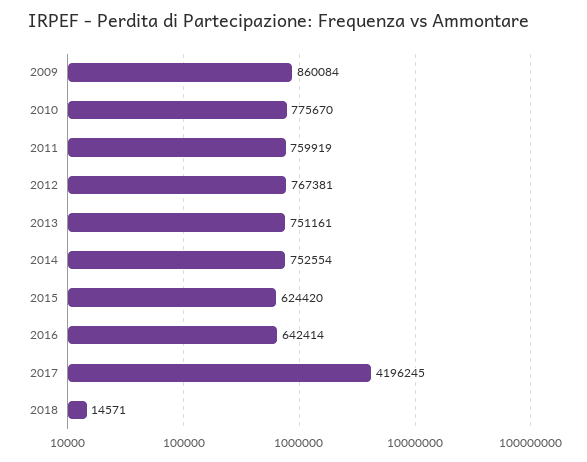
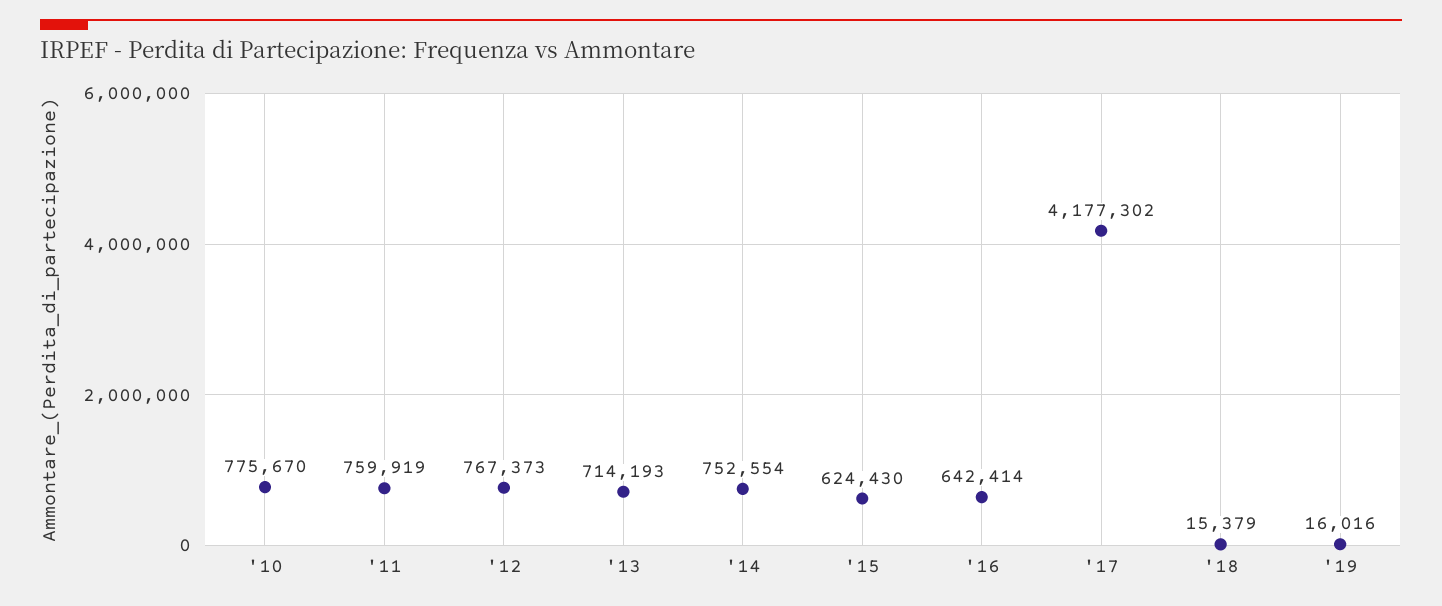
2009: 860084 -> none
2012: 767381 -> 767373
2013: 751161 -> 714193
2015: 624420 -> 624430
2017: 4196245 -> 4177302
2018: 14571 -> 15379
'19: none -> 16016

